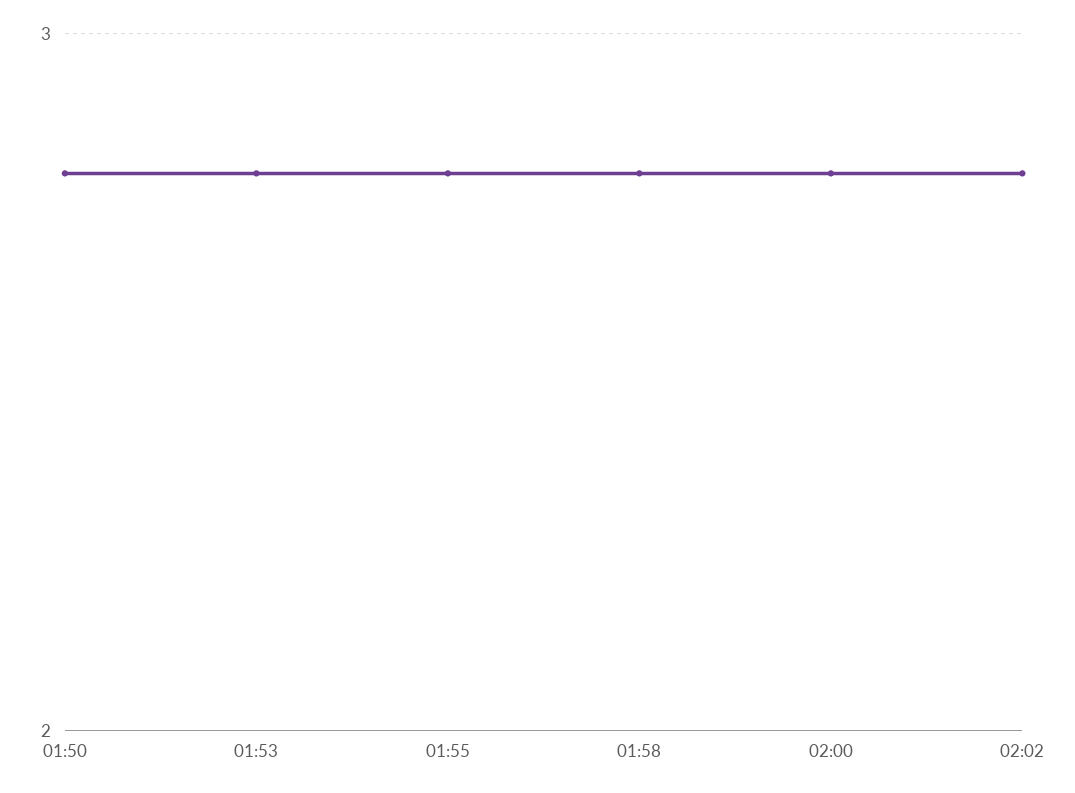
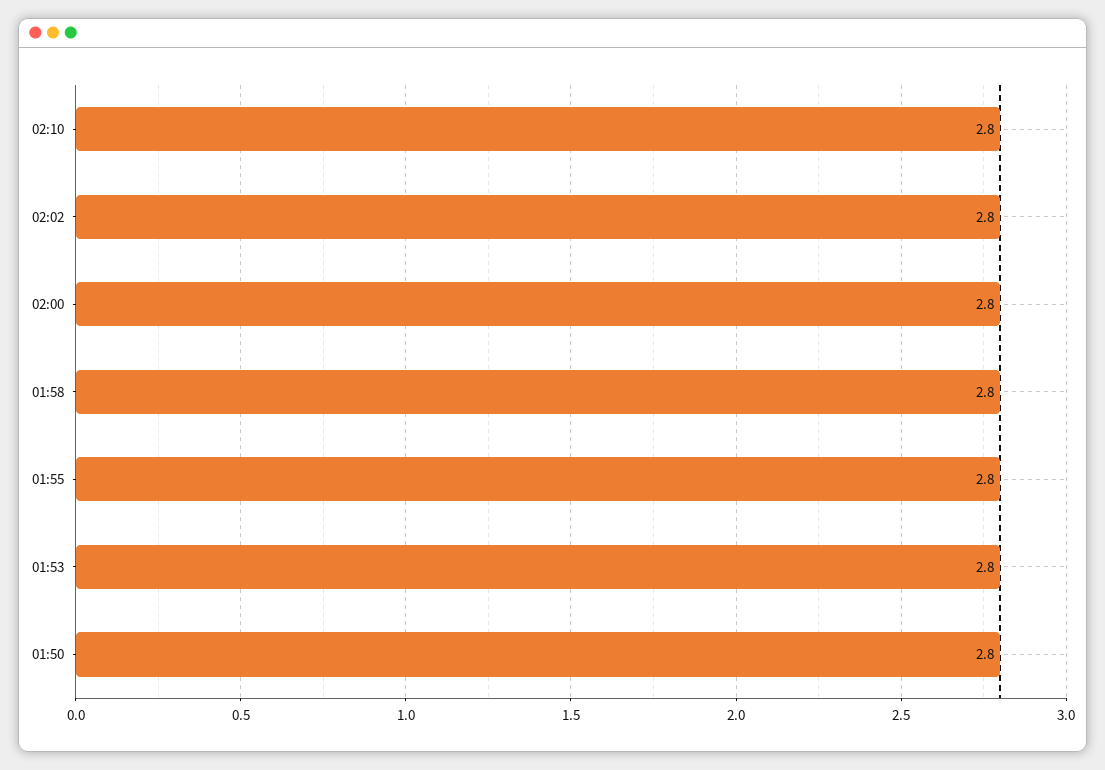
02:10: none -> 2.8

